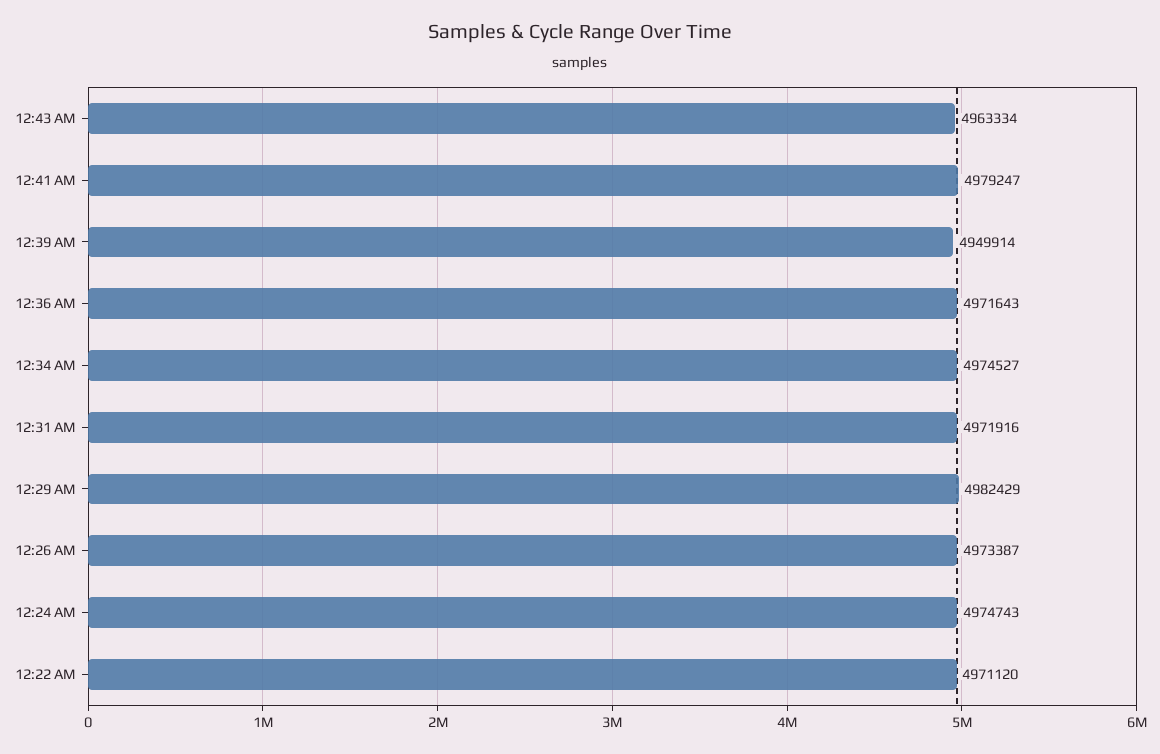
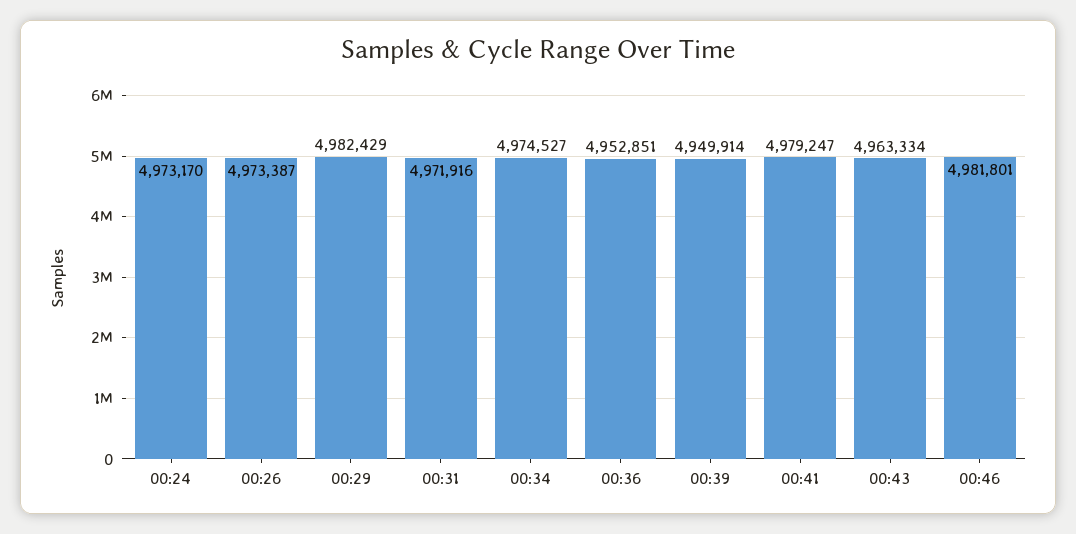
12:36 AM: 4971643 -> 4952851
12:24 AM: 4974743 -> 4973170
12:22 AM: 4971120 -> none
00:46: none -> 4981801

